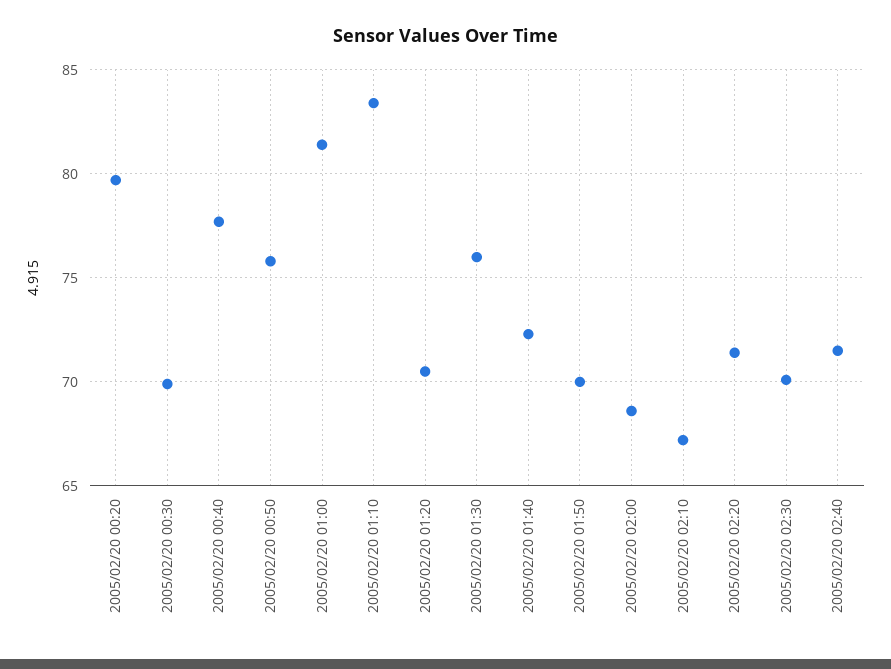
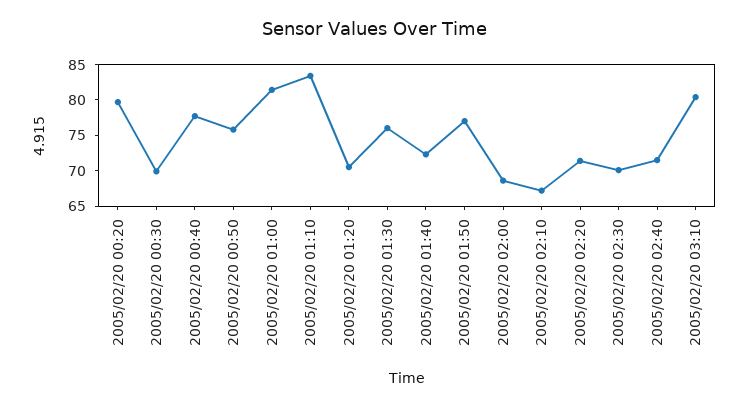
2005/02/20 01:50: 70 -> 77.5
2005/02/20 03:10: none -> 80

